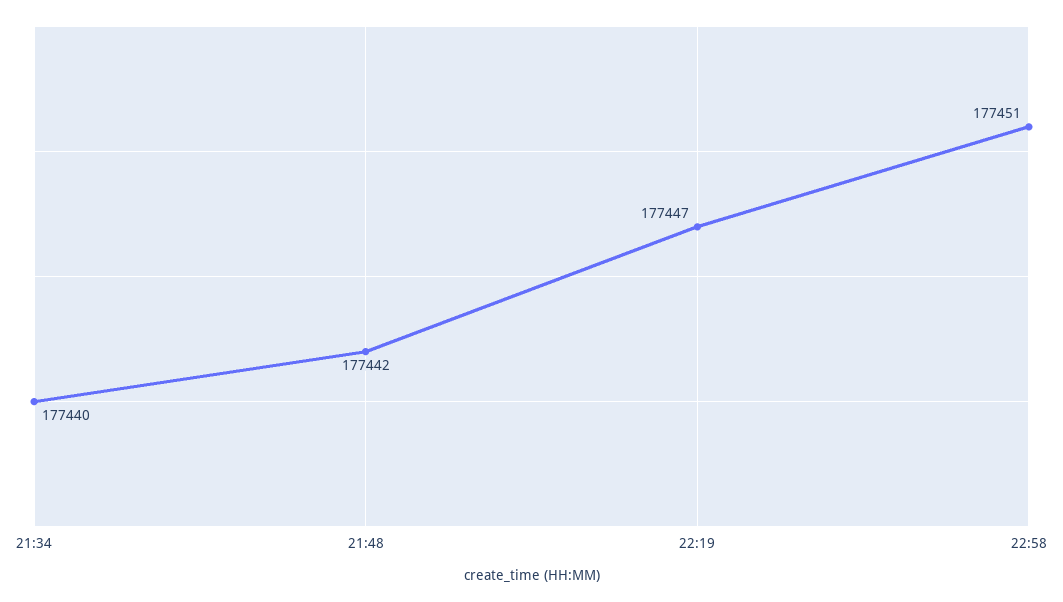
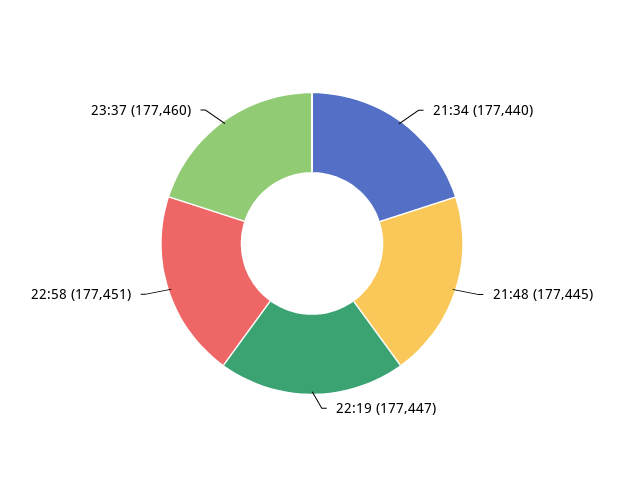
21:48: 177442 -> 177445
23:37: none -> 177460

